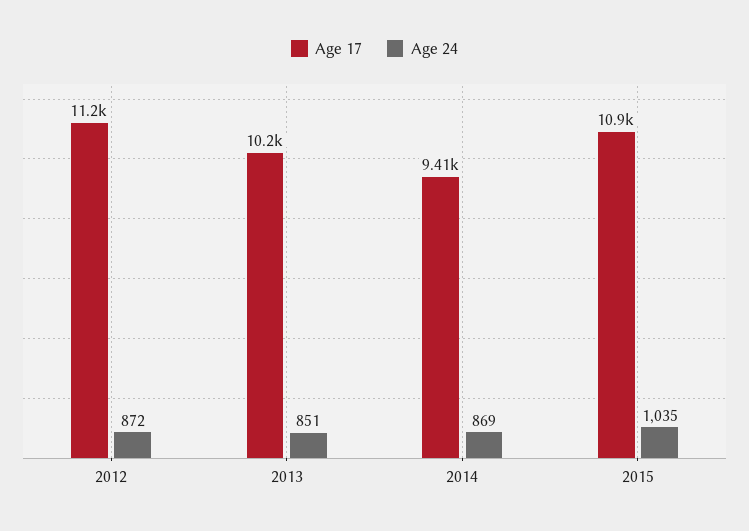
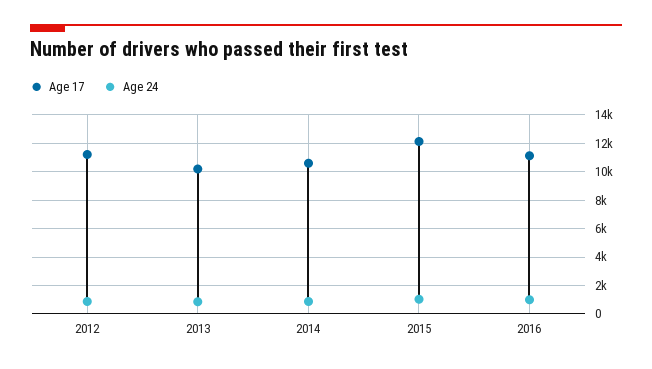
Age 17, 2014: 9410 -> 10500
Age 17, 2015: 10900 -> 12000
Age 17, 2016: none -> 11000
Age 24, 2016: none -> 1000

